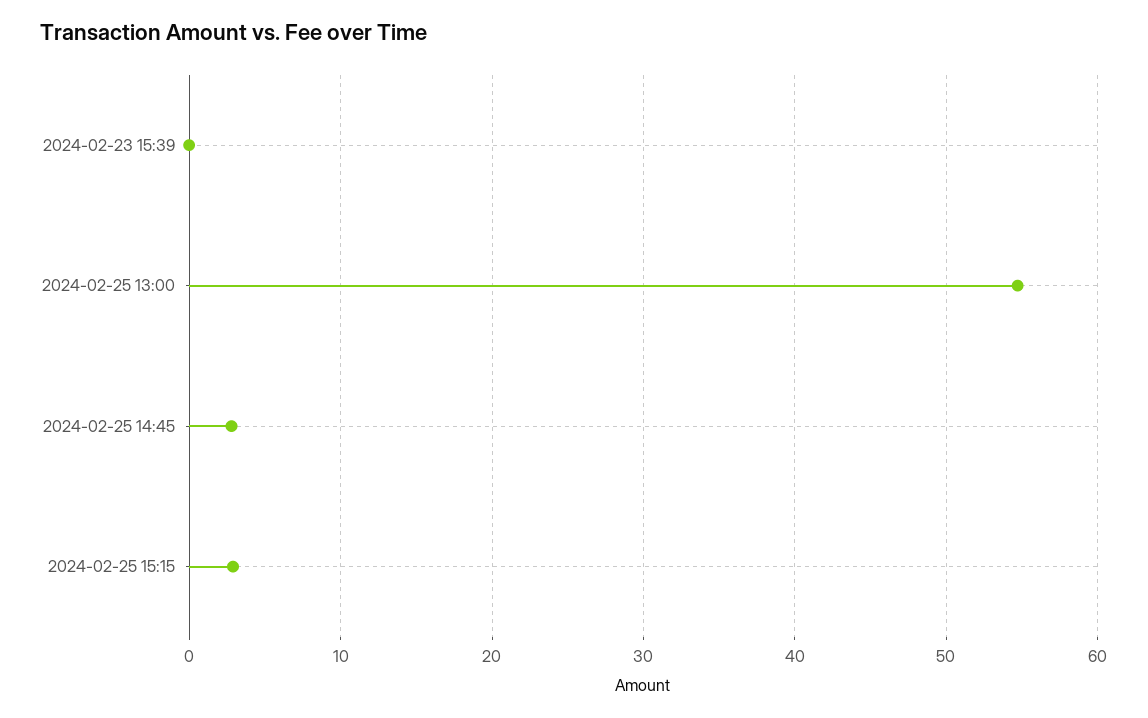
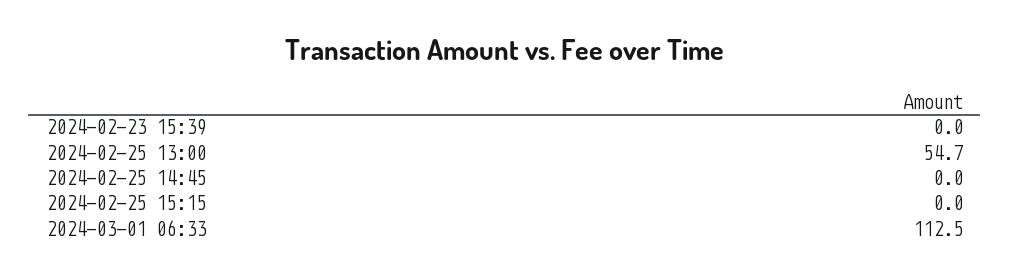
2024-02-25 14:45: 3 -> 0
2024-02-25 15:15: 3 -> 0
2024-03-01 06:33: none -> 112.5

